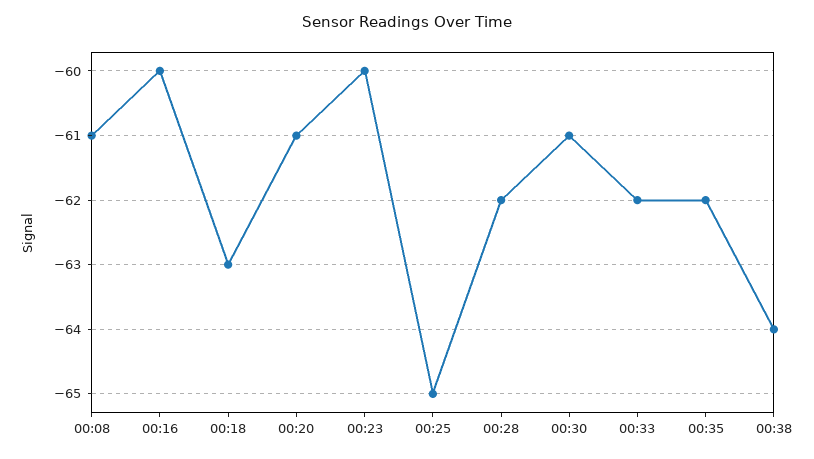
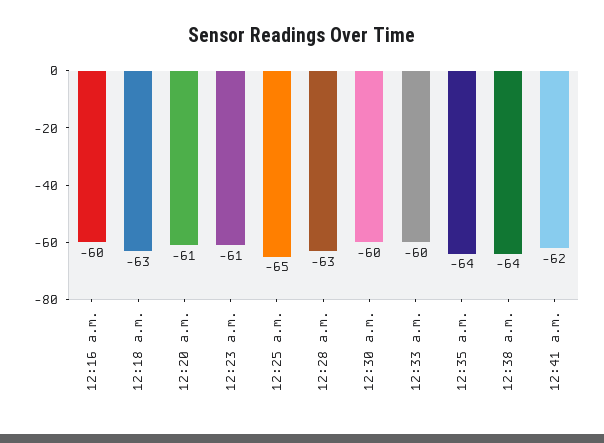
00:08: -61 -> none
00:23: -60 -> -61
00:28: -62 -> -63
00:30: -61 -> -60
00:33: -62 -> -60
00:35: -62 -> -64
12:41 a.m.: none -> -62

